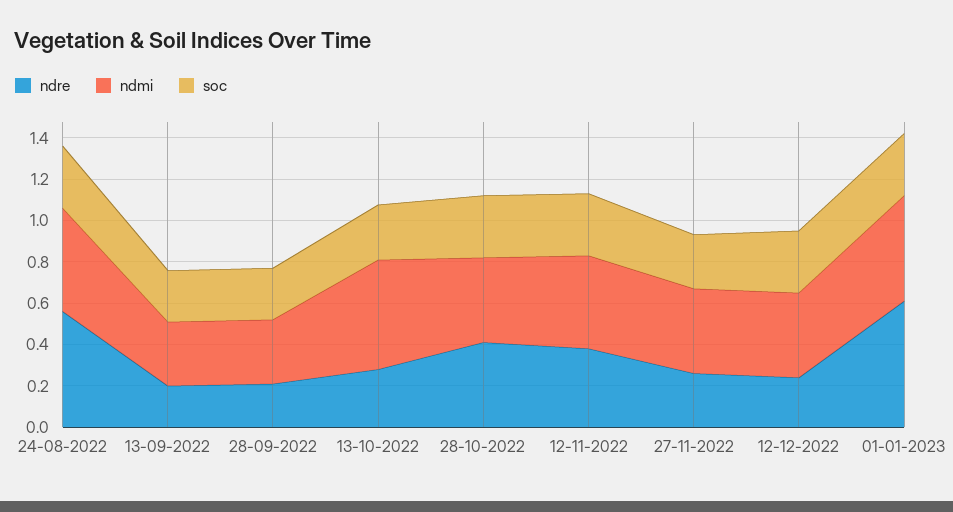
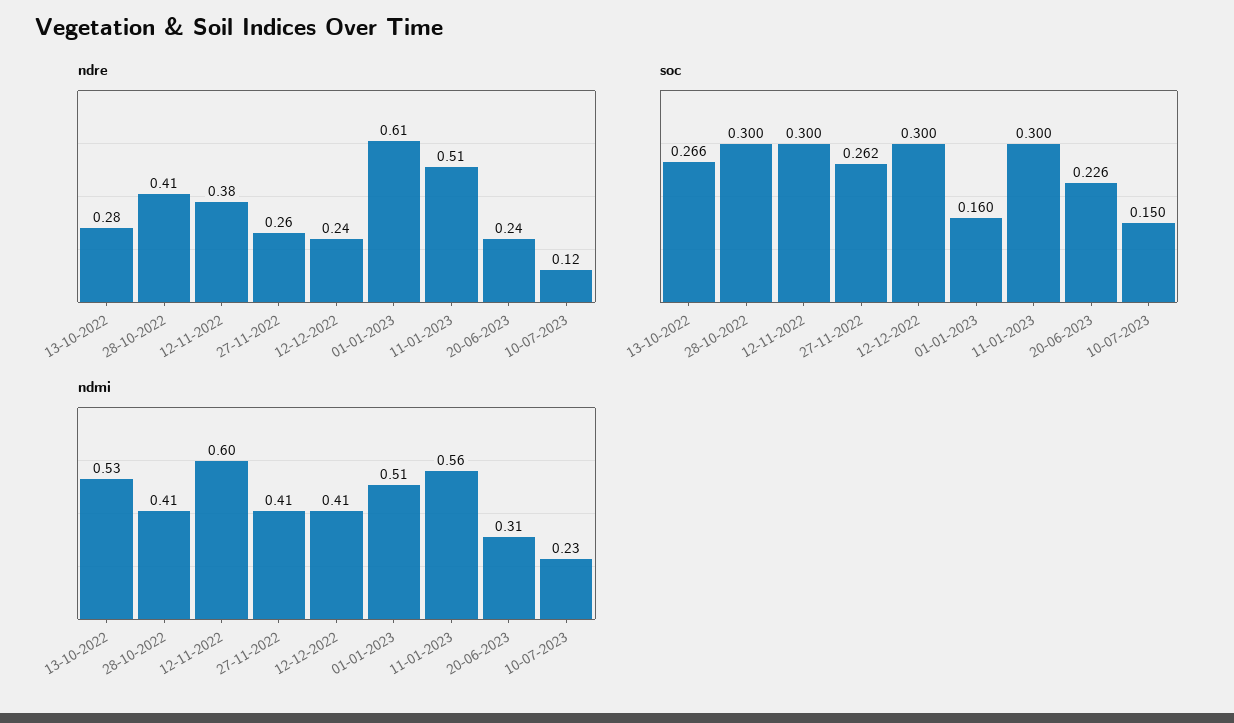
ndre, 24-08-2022: 0.55 -> none
ndmi, 24-08-2022: 0.5 -> none
soc, 24-08-2022: 0.3 -> none
ndre, 13-09-2022: 0.2 -> none
ndmi, 13-09-2022: 0.3 -> none
soc, 13-09-2022: 0.25 -> none
ndre, 28-09-2022: 0.2 -> none
ndmi, 28-09-2022: 0.3 -> none
soc, 28-09-2022: 0.25 -> none
ndmi, 12-11-2022: 0.45 -> 0.6
soc, 01-01-2023: 0.3 -> 0.16
ndre, 11-01-2023: none -> 0.51
ndre, 20-06-2023: none -> 0.24
ndre, 10-07-2023: none -> 0.12
soc, 11-01-2023: none -> 0.3
soc, 20-06-2023: none -> 0.226
soc, 10-07-2023: none -> 0.15
ndmi, 11-01-2023: none -> 0.56
ndmi, 20-06-2023: none -> 0.31
ndmi, 10-07-2023: none -> 0.23

